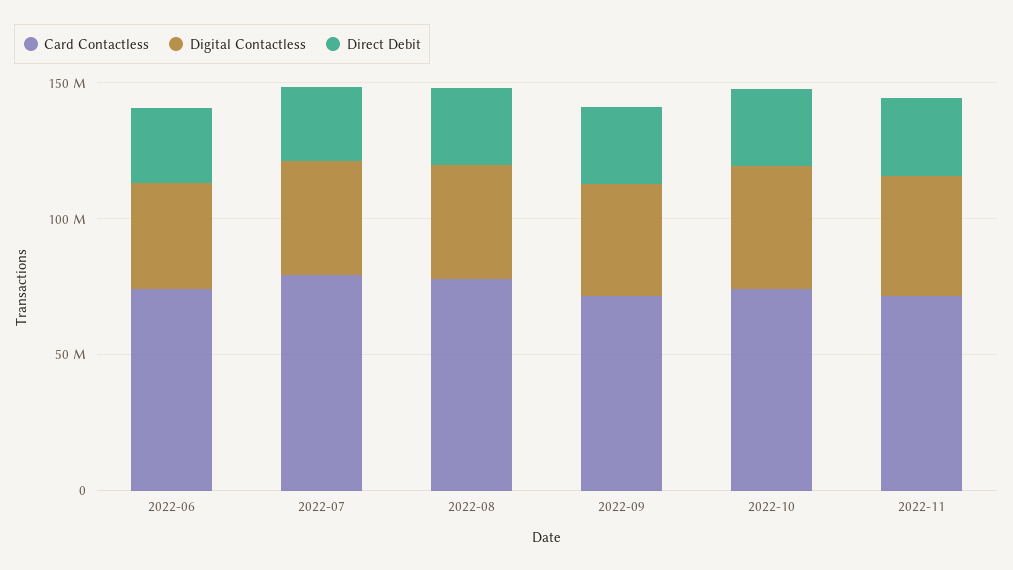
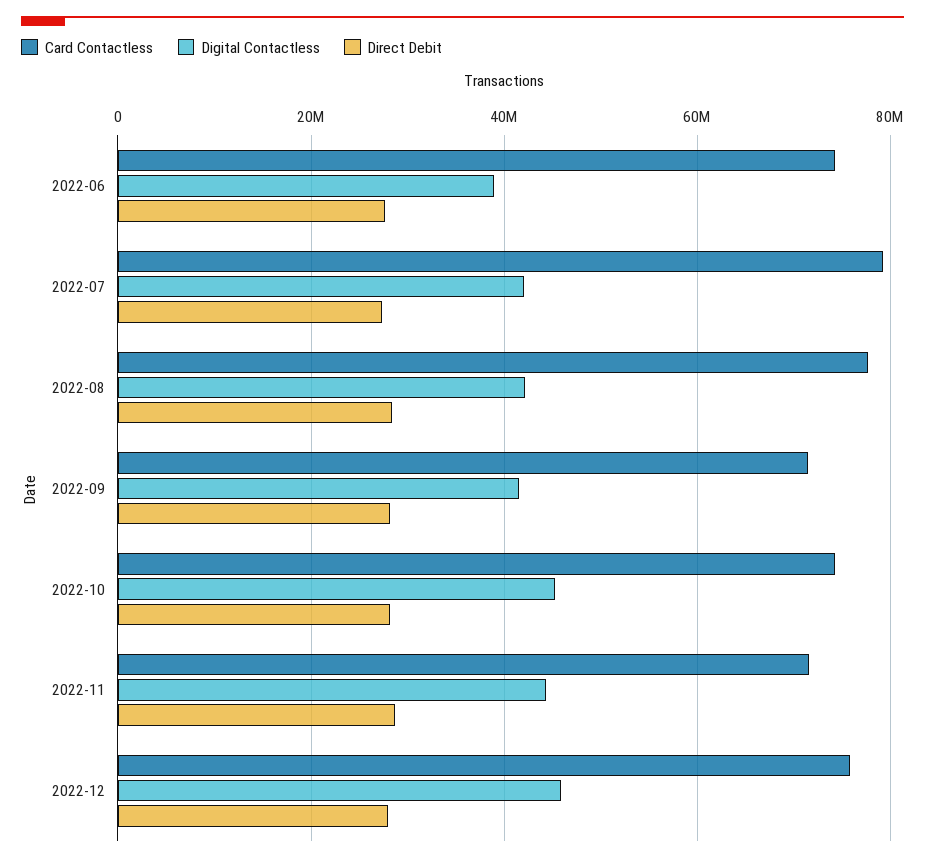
Card Contactless, 2022-12: none -> 76000000
Digital Contactless, 2022-12: none -> 46000000
Direct Debit, 2022-12: none -> 28000000

